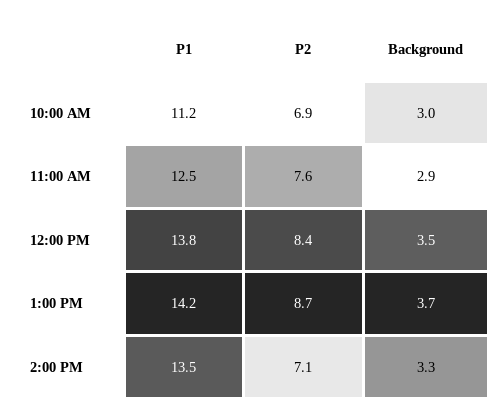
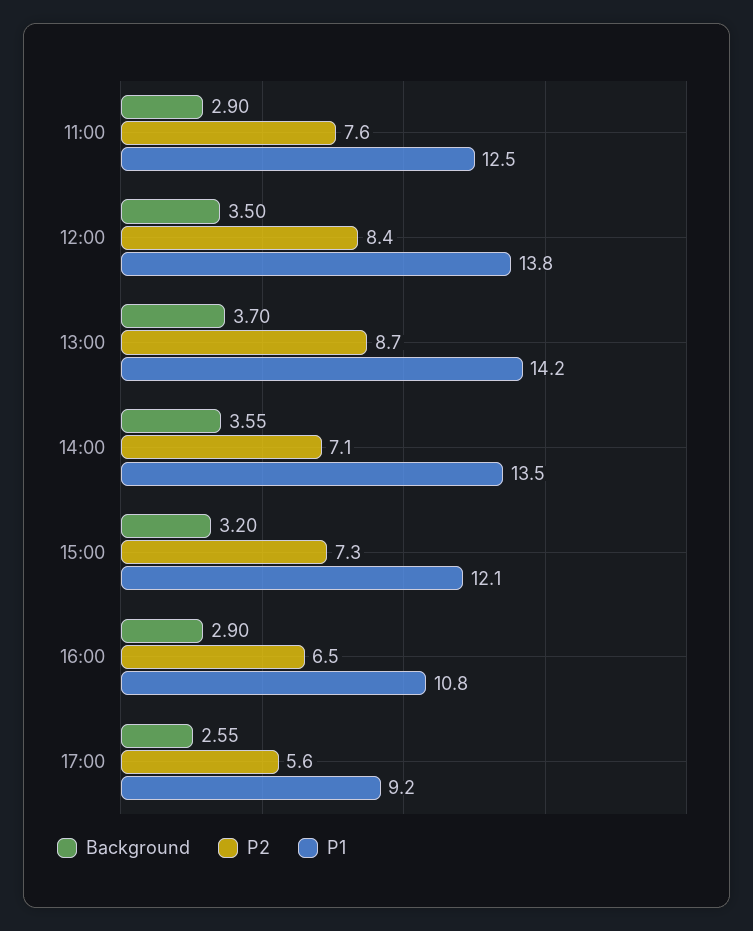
P1, 10:00 AM: 11.2 -> none
P2, 10:00 AM: 6.9 -> none
Background, 10:00 AM: 3 -> none
Background, 2:00 PM: 3.3 -> 3.55
Background, 15:00: none -> 3.2
P2, 15:00: none -> 7.3
P1, 15:00: none -> 12.1
Background, 16:00: none -> 2.9
P2, 16:00: none -> 6.5
P1, 16:00: none -> 10.8
Background, 17:00: none -> 2.55
P2, 17:00: none -> 5.6
P1, 17:00: none -> 9.2

